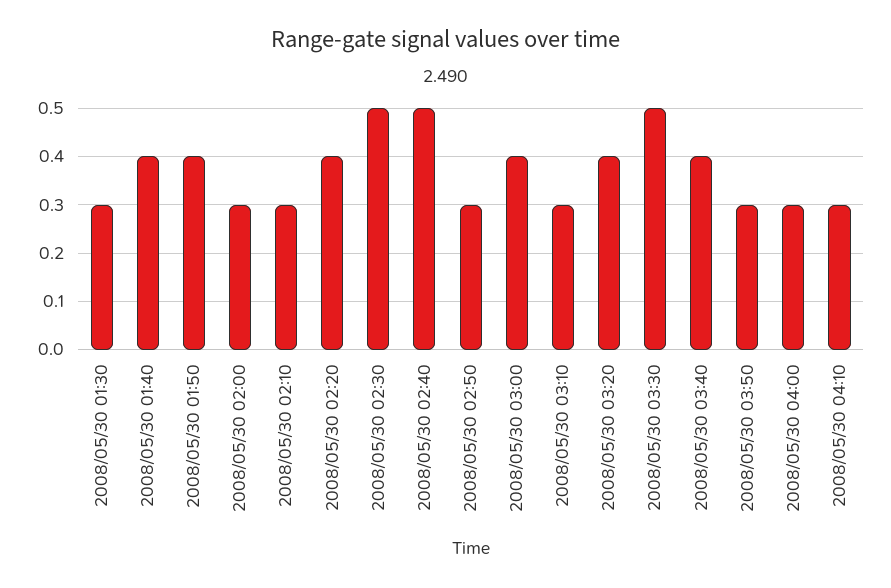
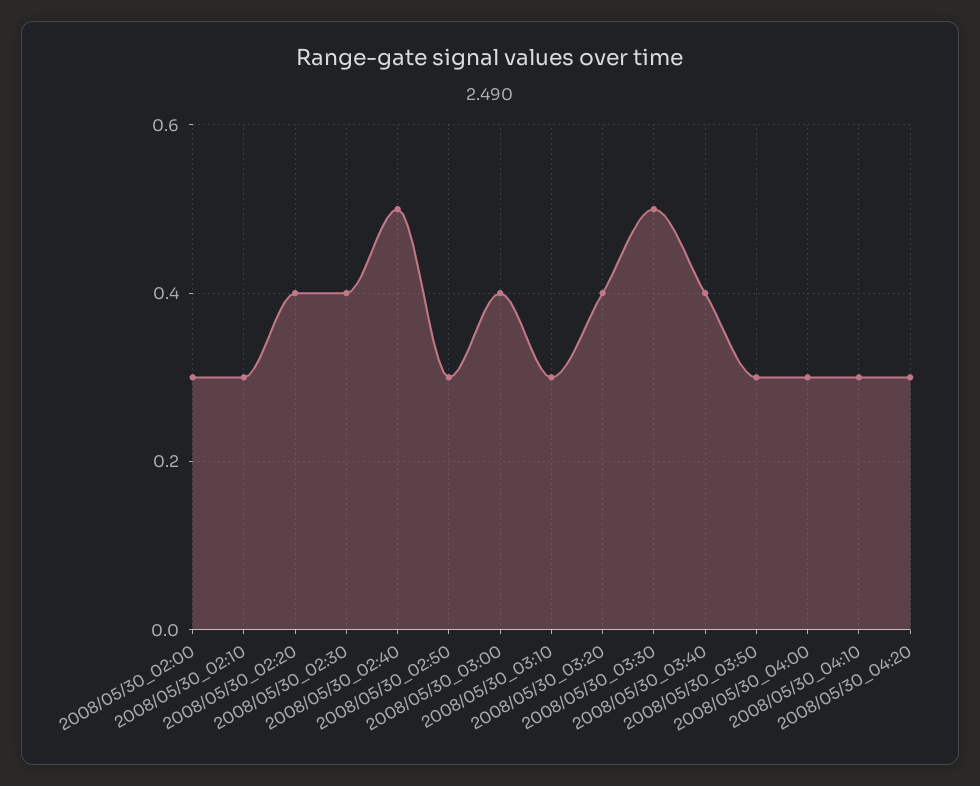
2008/05/30 01:30: 0.3 -> none
2008/05/30 01:40: 0.4 -> none
2008/05/30 01:50: 0.4 -> none
2008/05/30 02:30: 0.5 -> 0.4
2008/05/30_04:20: none -> 0.3

